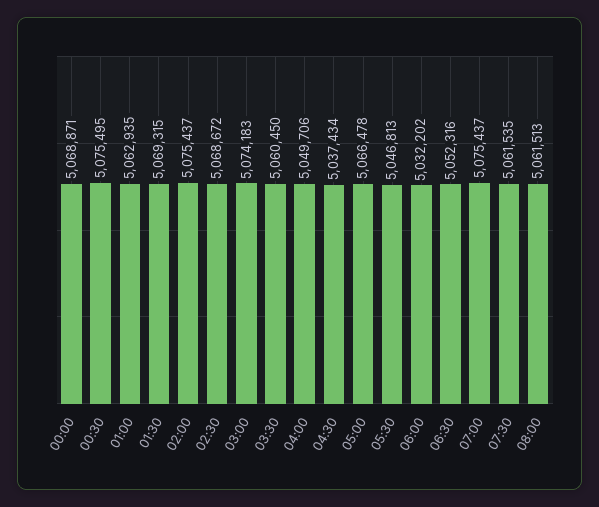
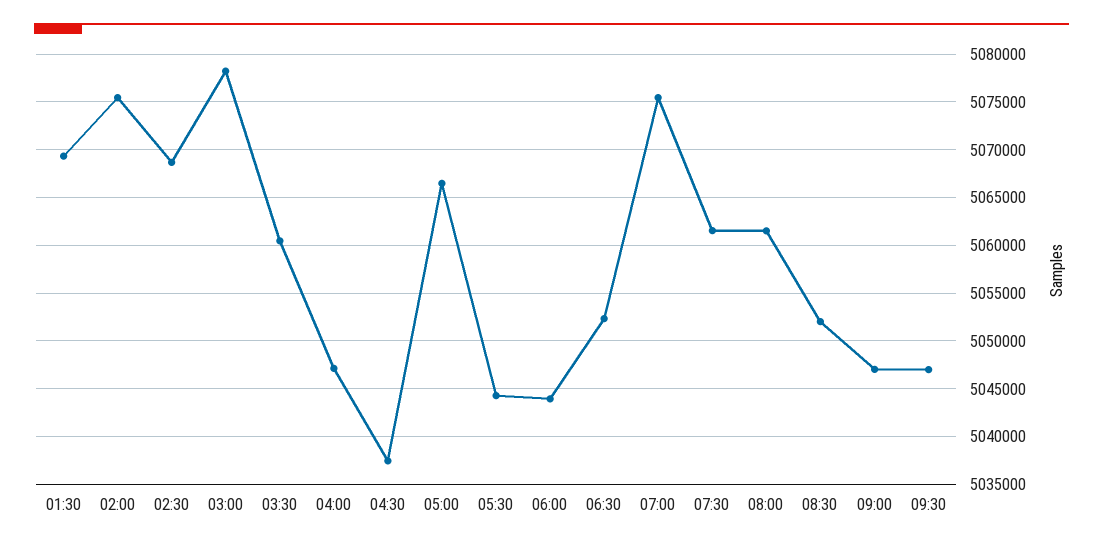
00:00: 5068871 -> none
00:30: 5075495 -> none
01:00: 5062935 -> none
03:00: 5074183 -> 5078000
04:00: 5049706 -> 5047000
05:30: 5046813 -> 5044000
06:00: 5032202 -> 5044000
08:30: none -> 5052000
09:00: none -> 5047000
09:30: none -> 5047000

